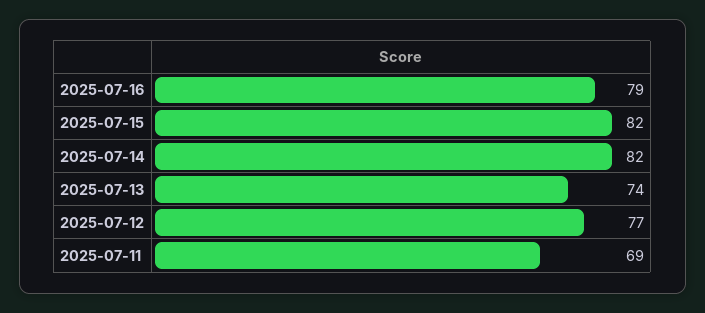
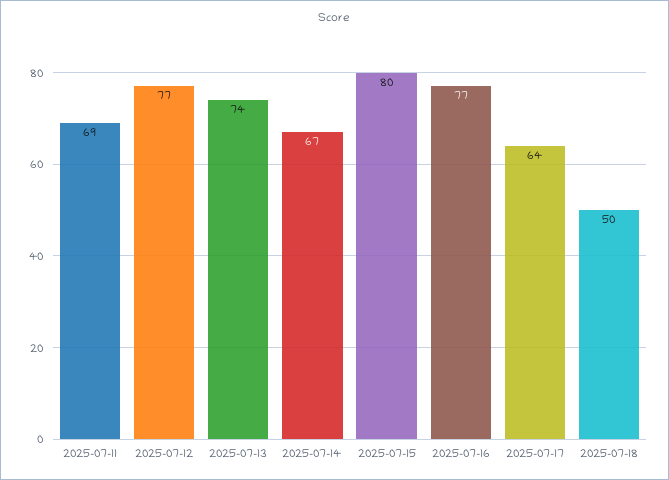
2025-07-16: 79 -> 77
2025-07-15: 82 -> 80
2025-07-14: 82 -> 67
2025-07-17: none -> 64
2025-07-18: none -> 50

